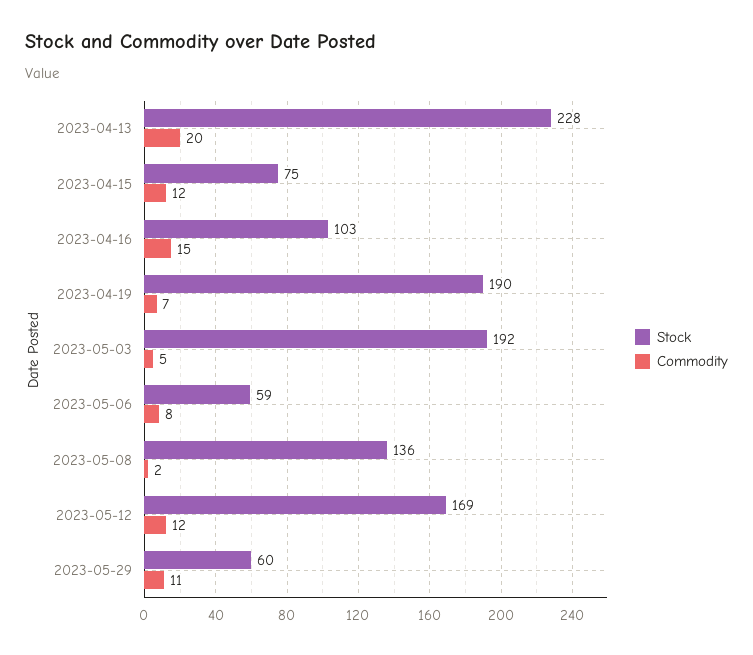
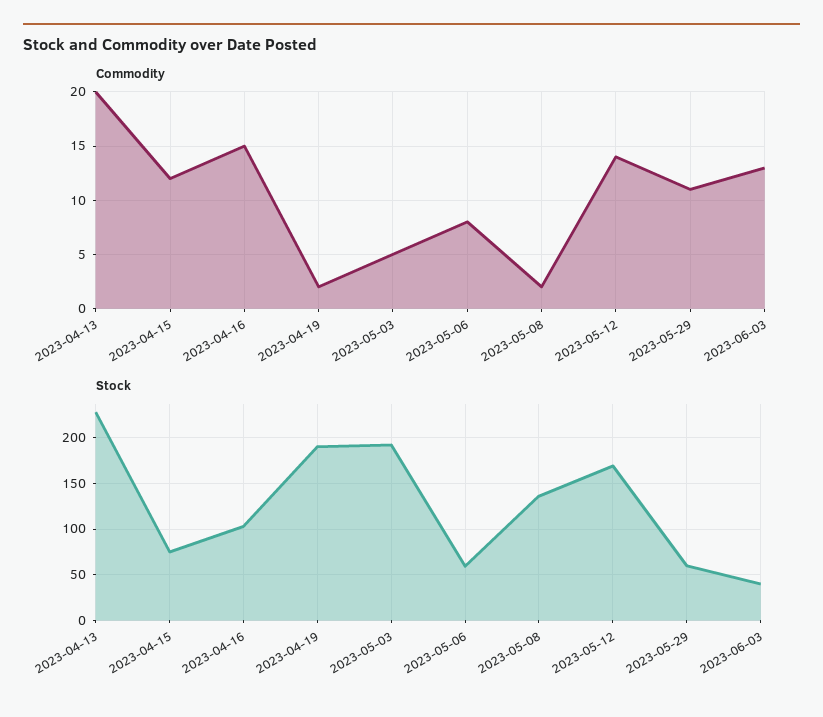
Commodity, 2023-04-19: 7 -> 2
Commodity, 2023-05-12: 12 -> 14
Commodity, 2023-06-03: none -> 13
Stock, 2023-06-03: none -> 40

